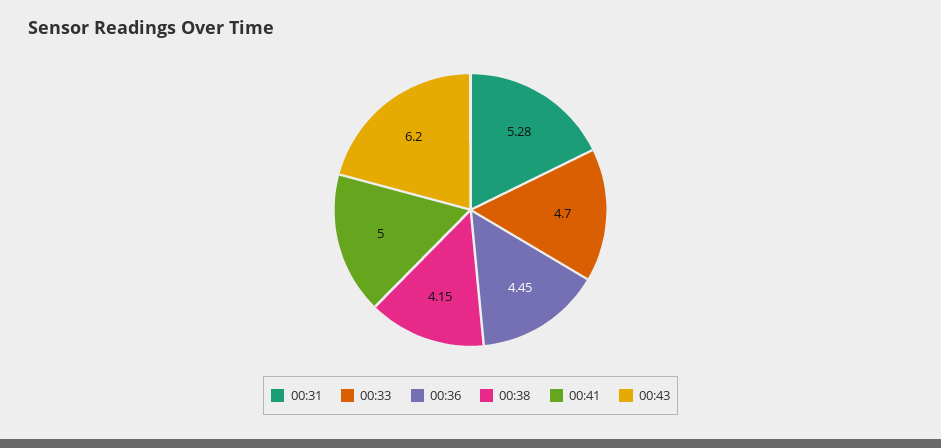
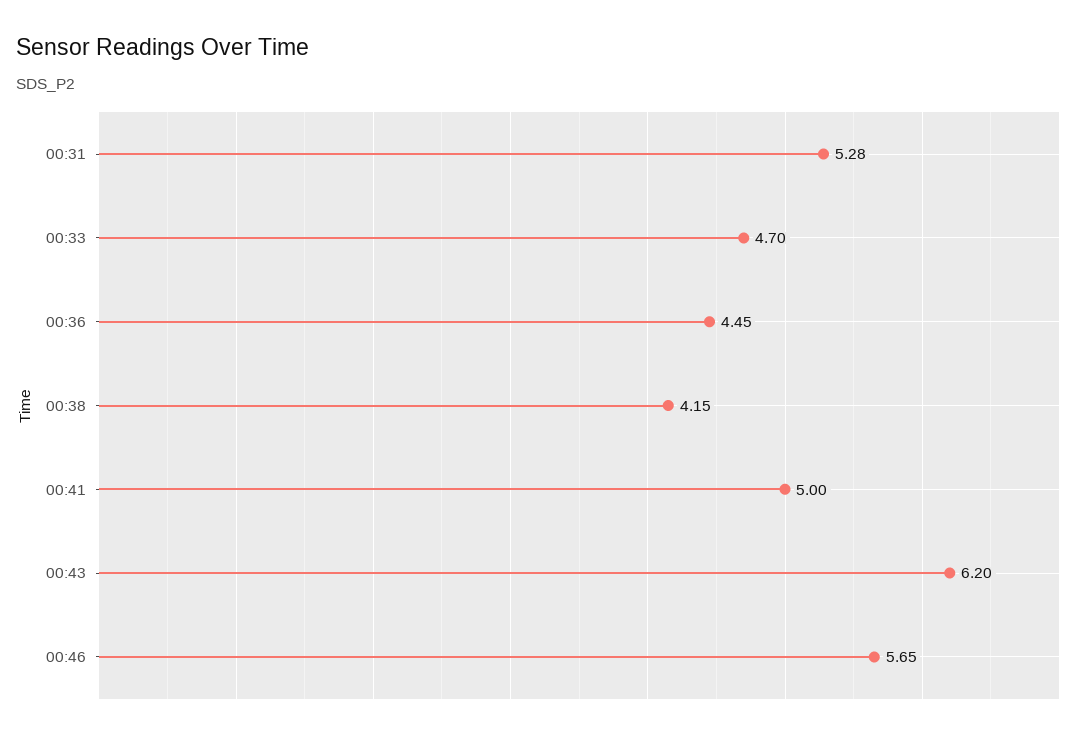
00:46: none -> 5.65

